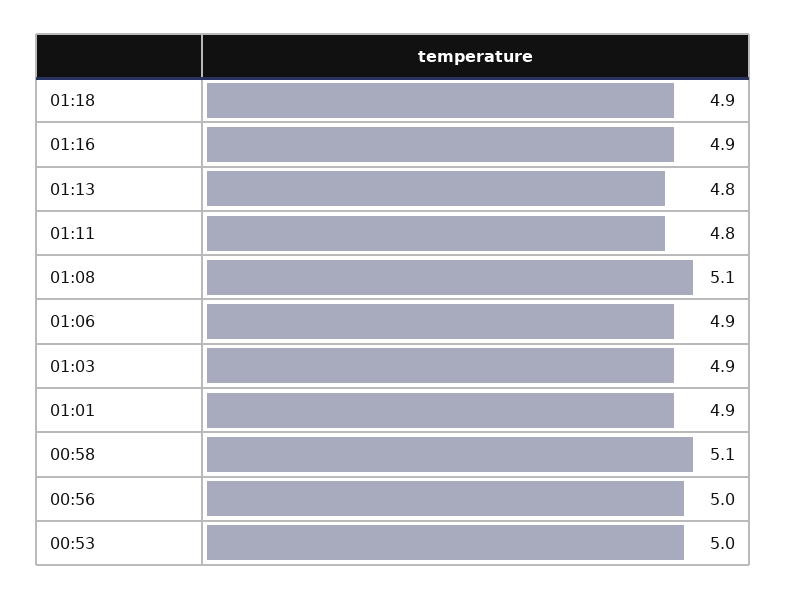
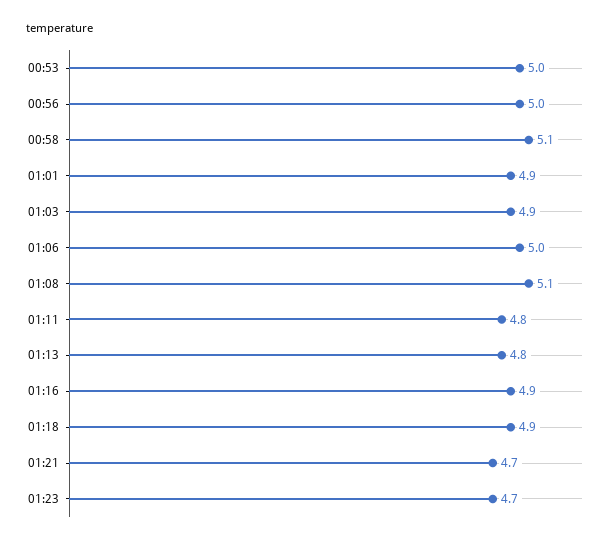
01:06: 4.9 -> 5
01:21: none -> 4.7
01:23: none -> 4.7

